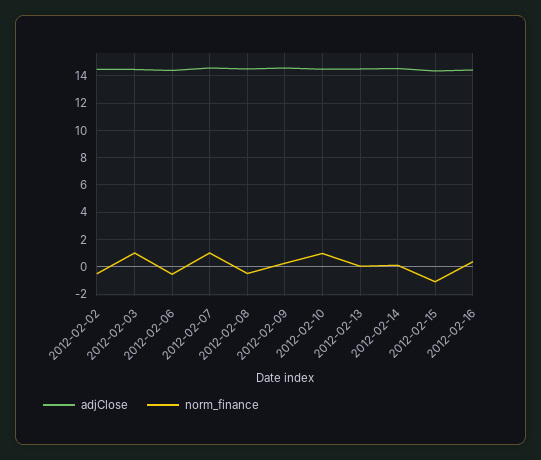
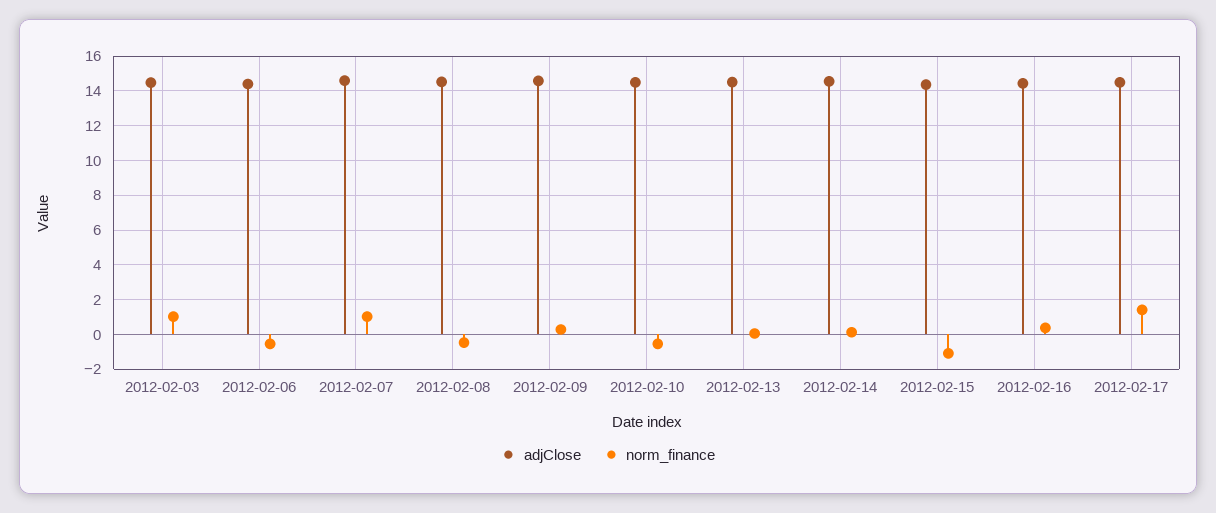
adjClose, 2012-02-02: 14.5 -> none
norm_finance, 2012-02-02: -0.5 -> none
norm_finance, 2012-02-10: 1 -> -0.5
adjClose, 2012-02-17: none -> 14.5
norm_finance, 2012-02-17: none -> 1.5

